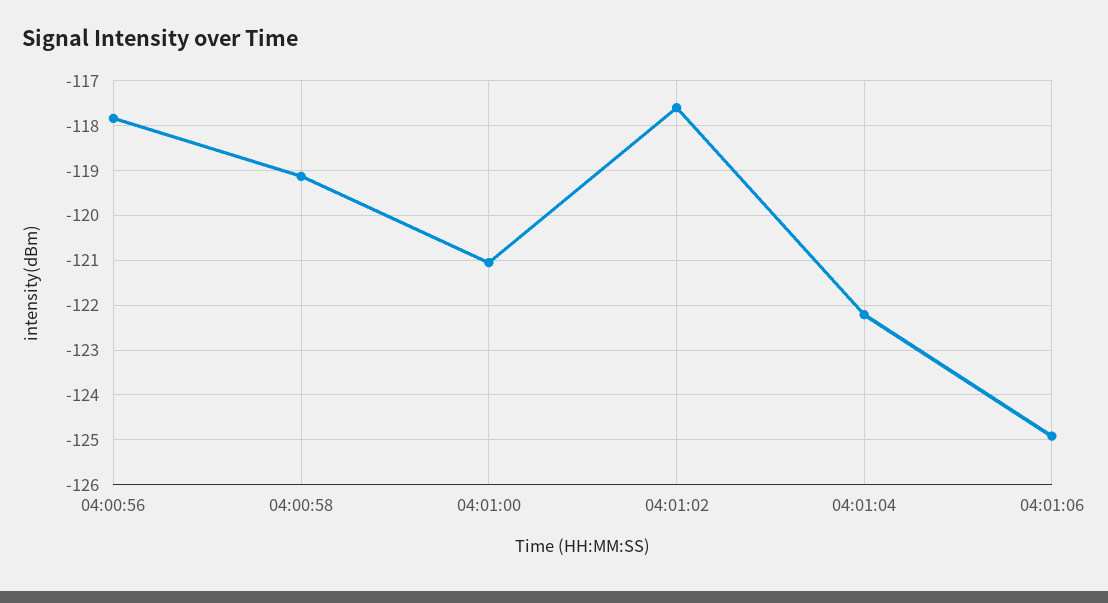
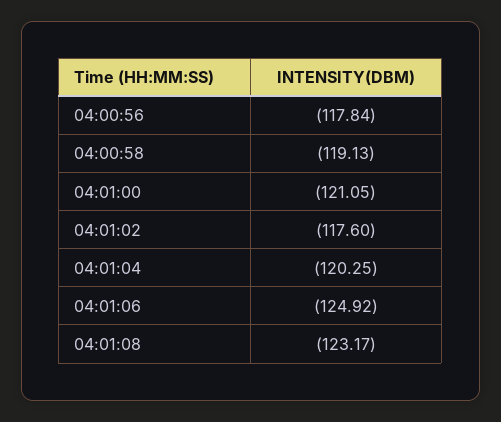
04:01:04: -122.2 -> -120.25
04:01:08: none -> -123.17

